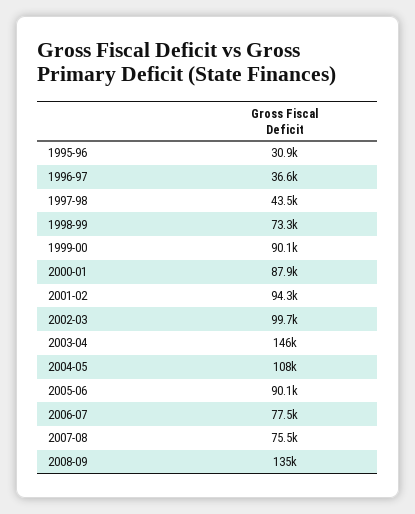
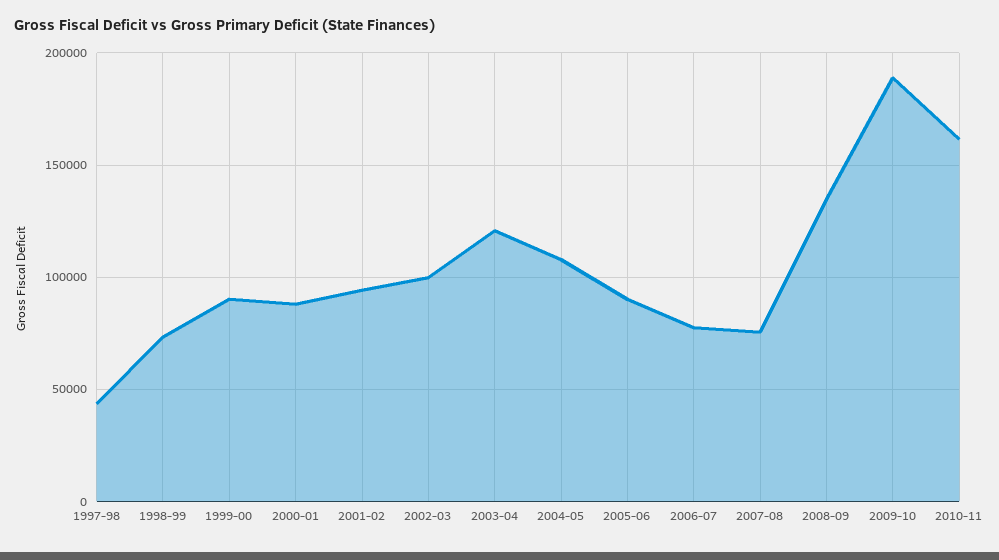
1995-96: 30900 -> none
1996-97: 36600 -> none
2003-04: 146000 -> 120000
2009-10: none -> 190000
2010-11: none -> 160000

